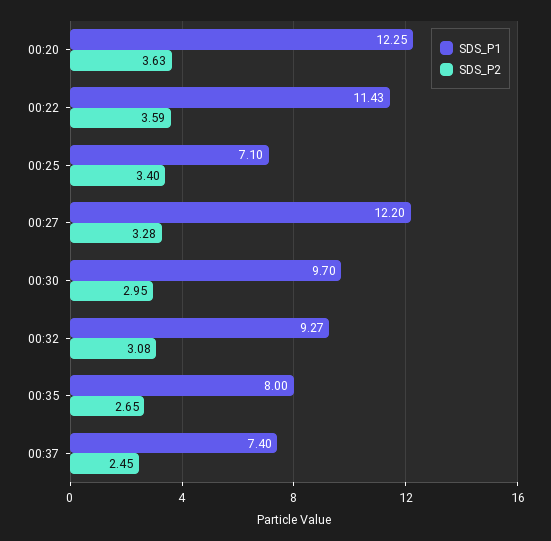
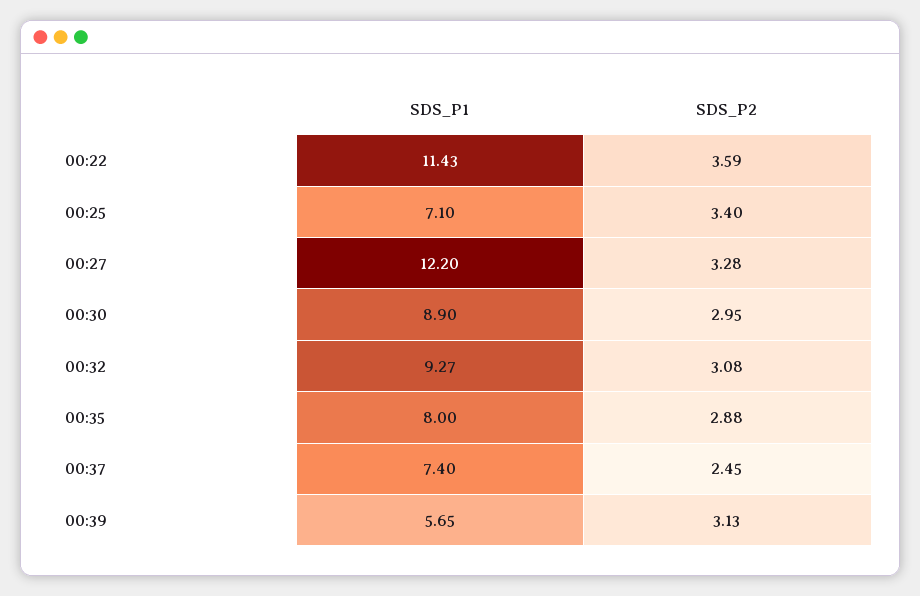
SDS_P1, 00:20: 12.25 -> none
SDS_P2, 00:20: 3.63 -> none
SDS_P1, 00:30: 9.7 -> 8.9
SDS_P2, 00:35: 2.65 -> 2.88
SDS_P1, 00:39: none -> 5.65
SDS_P2, 00:39: none -> 3.13

